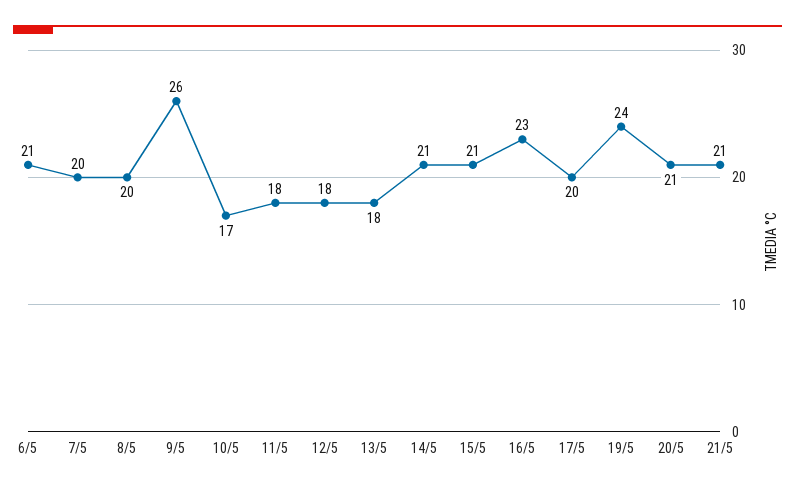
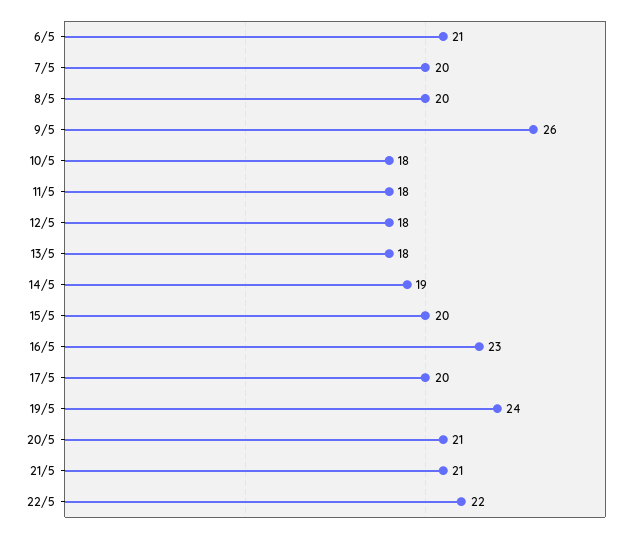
10/5: 17 -> 18
14/5: 21 -> 19
15/5: 21 -> 20
22/5: none -> 22

